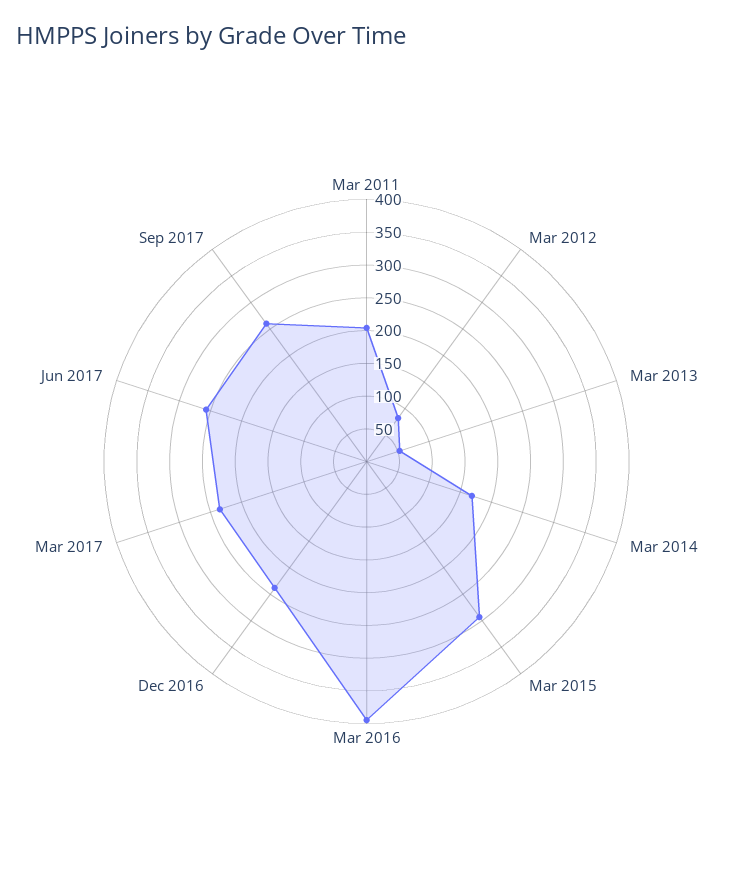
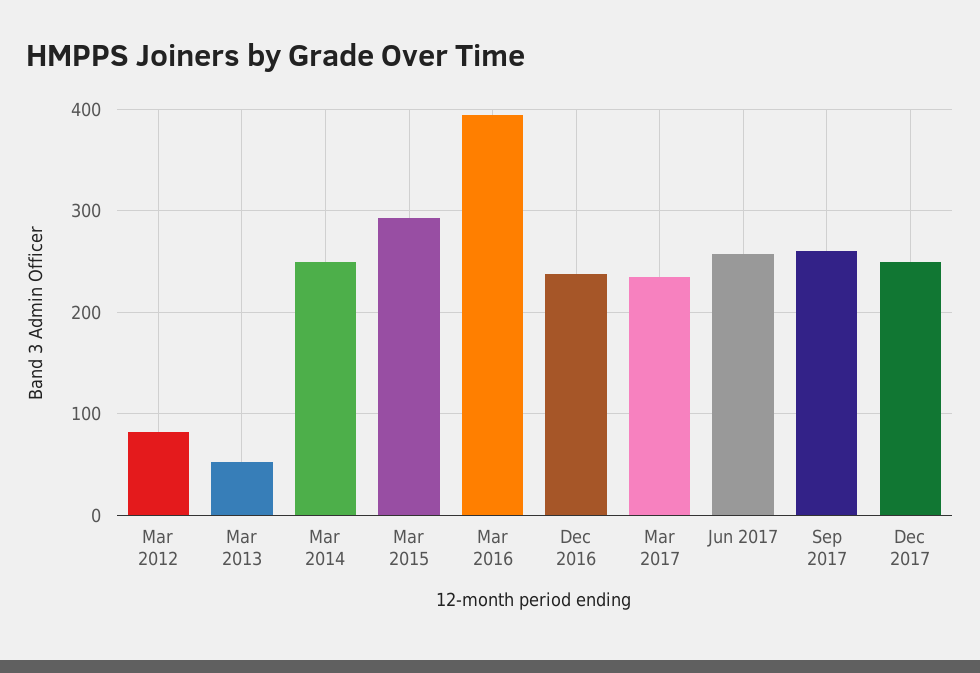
Mar 2011: 200 -> none
Mar 2014: 175 -> 250
Dec 2017: none -> 250

